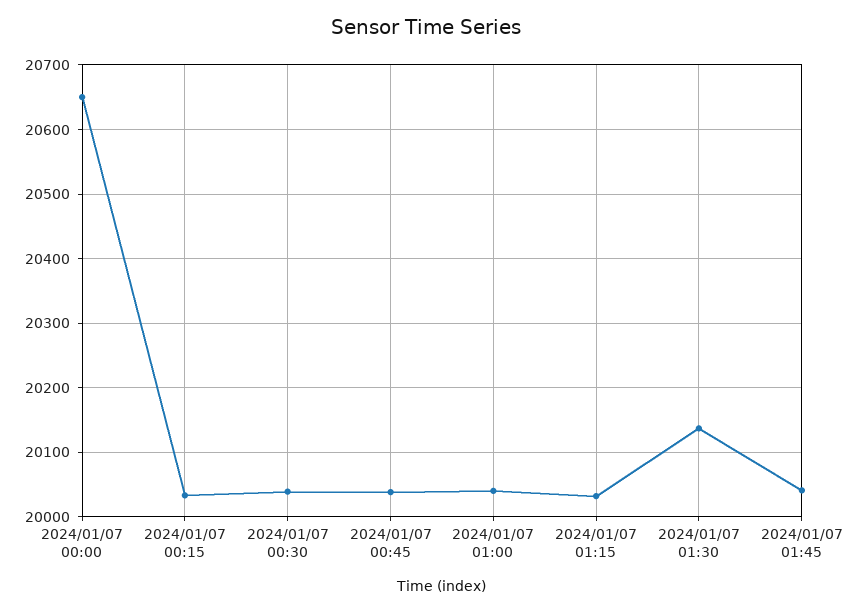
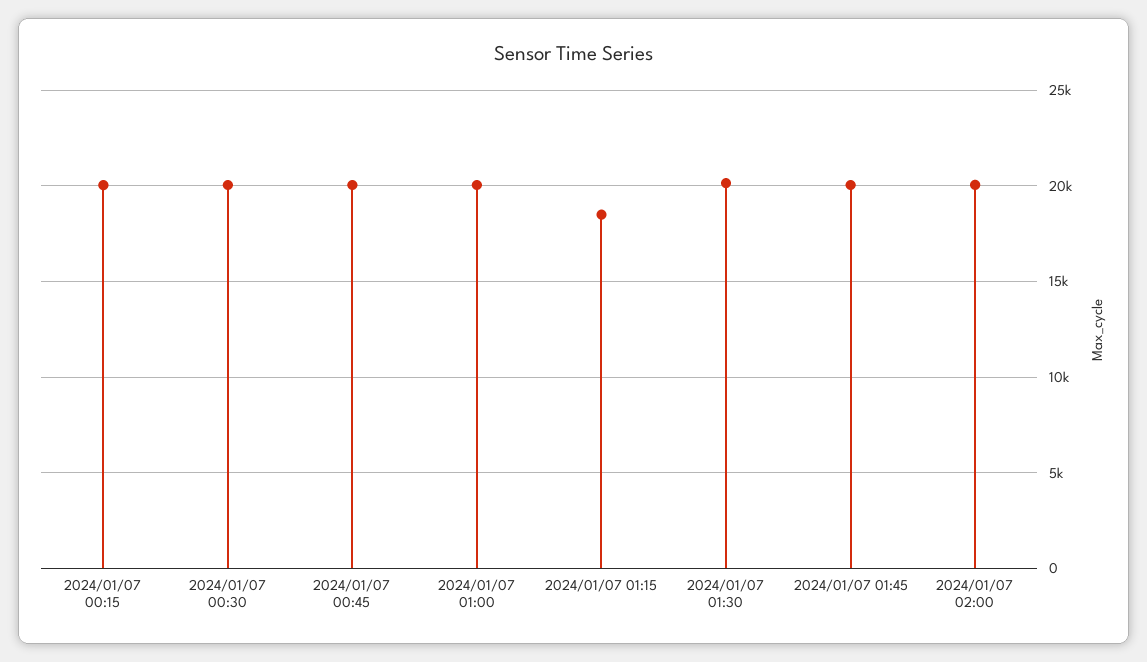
2024/01/07 00:00: 20650 -> none
2024/01/07 01:15: 20030 -> 18500
2024/01/07 02:00: none -> 20000

